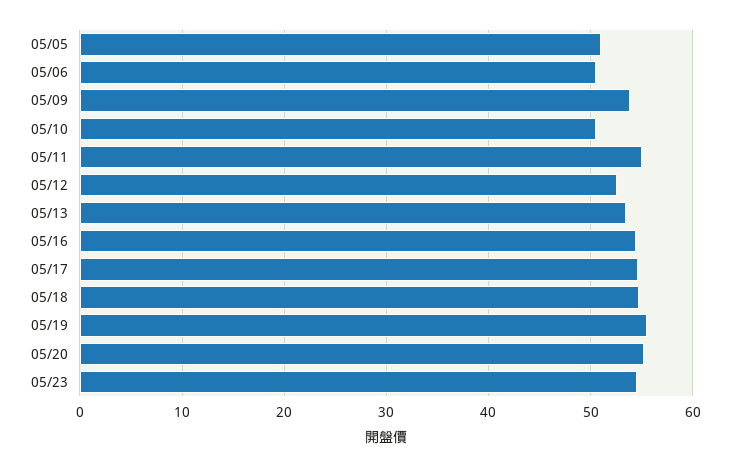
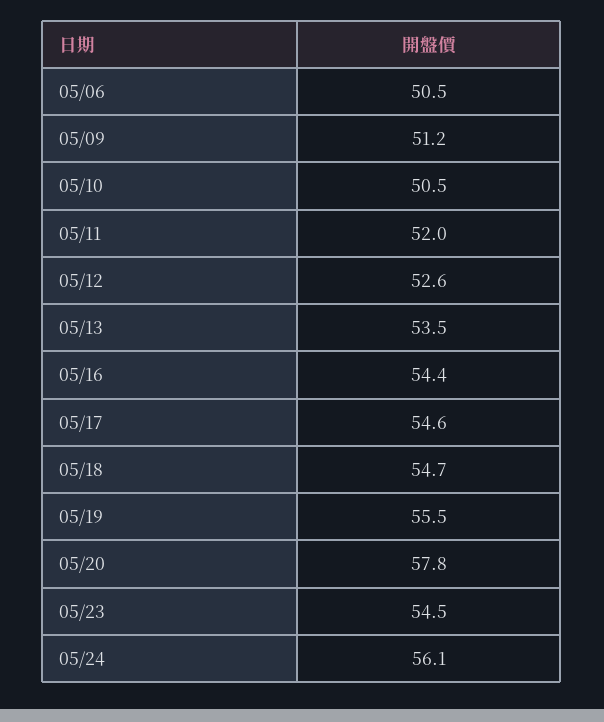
05/05: 51 -> none
05/09: 54 -> 51.2
05/11: 55 -> 52
05/20: 55 -> 57.8
05/24: none -> 56.1

